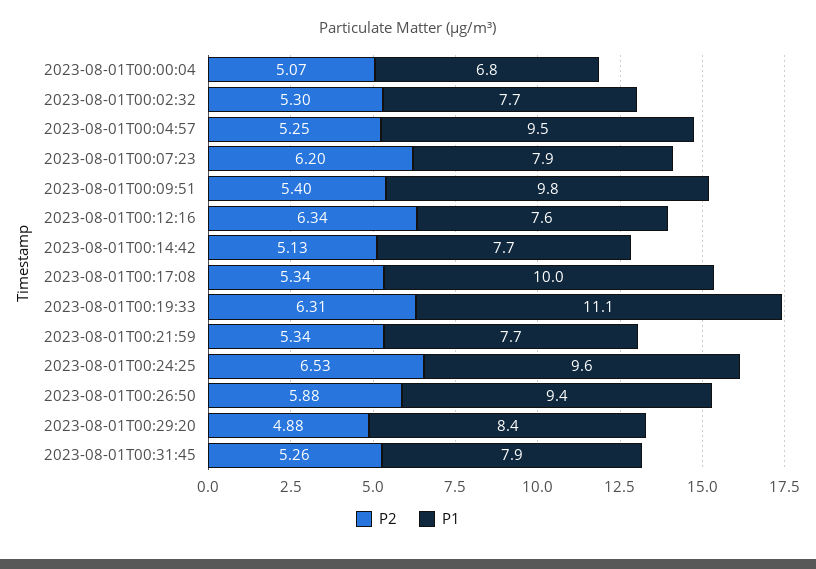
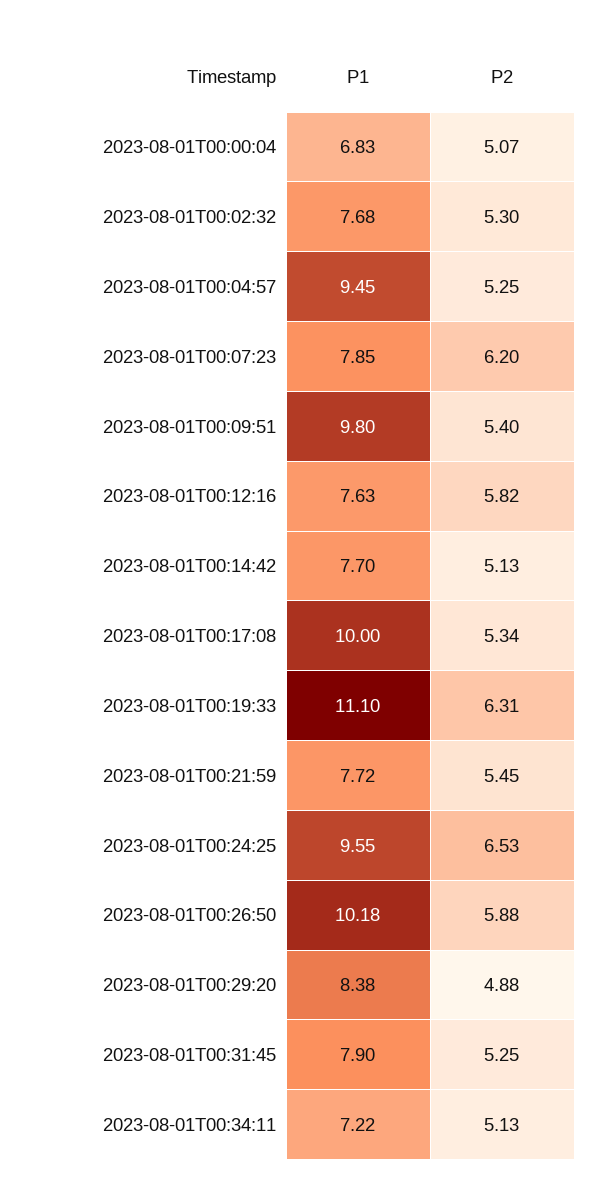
P2, 2023-08-01T00:12:16: 6.34 -> 5.82
P2, 2023-08-01T00:21:59: 5.34 -> 5.45
P1, 2023-08-01T00:26:50: 9.4 -> 10.18
P2, 2023-08-01T00:31:45: 5.26 -> 5.25
P1, 2023-08-01T00:34:11: none -> 7.22
P2, 2023-08-01T00:34:11: none -> 5.13

